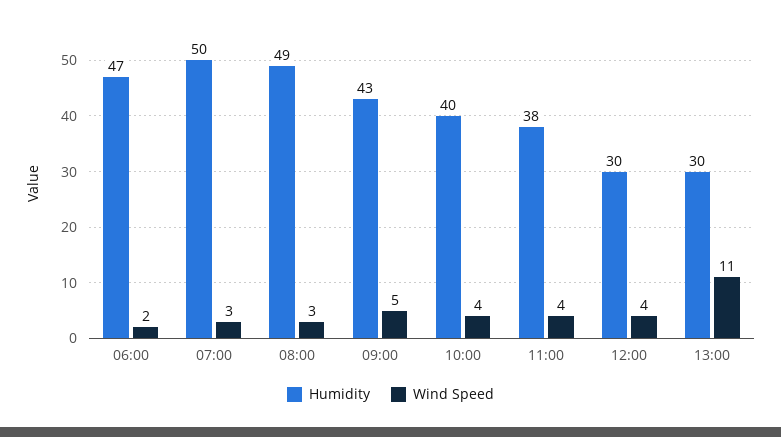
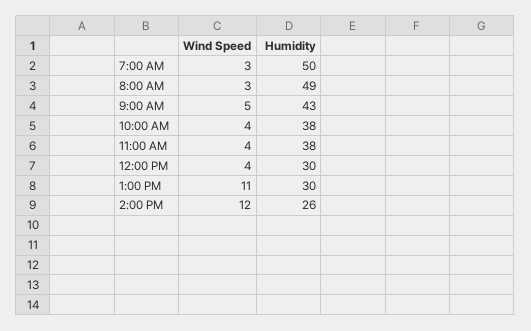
Humidity, 06:00: 47 -> none
Wind Speed, 06:00: 2 -> none
Humidity, 10:00: 40 -> 38
Wind Speed, 2:00 PM: none -> 12
Humidity, 2:00 PM: none -> 26

